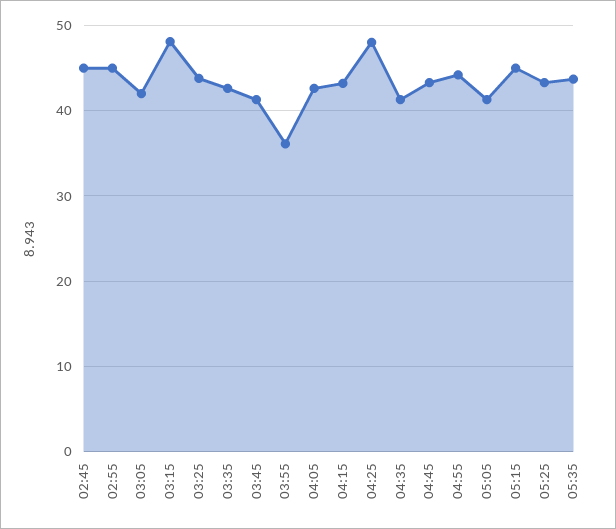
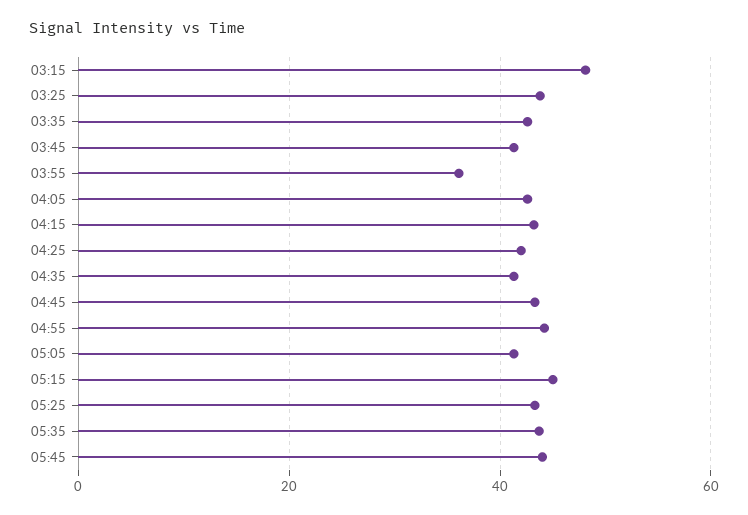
02:45: 45 -> none
02:55: 45 -> none
03:05: 42 -> none
04:25: 48 -> 42
05:45: none -> 44

